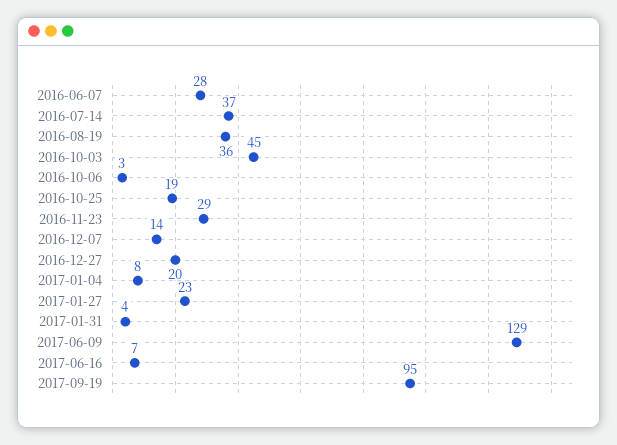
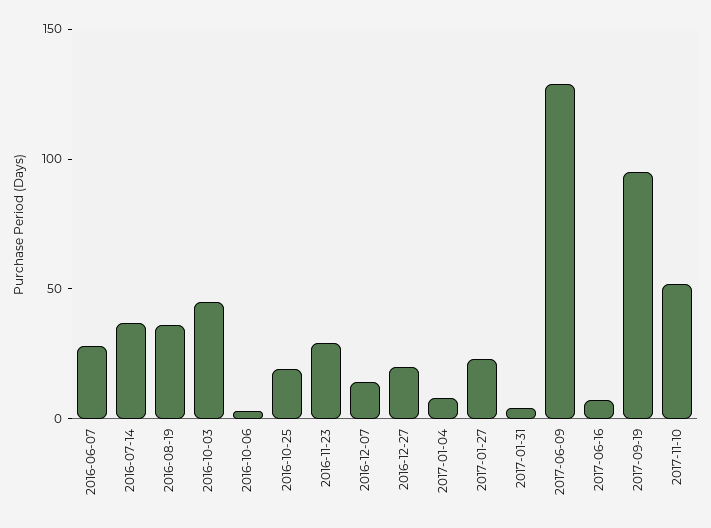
2017-11-10: none -> 50

